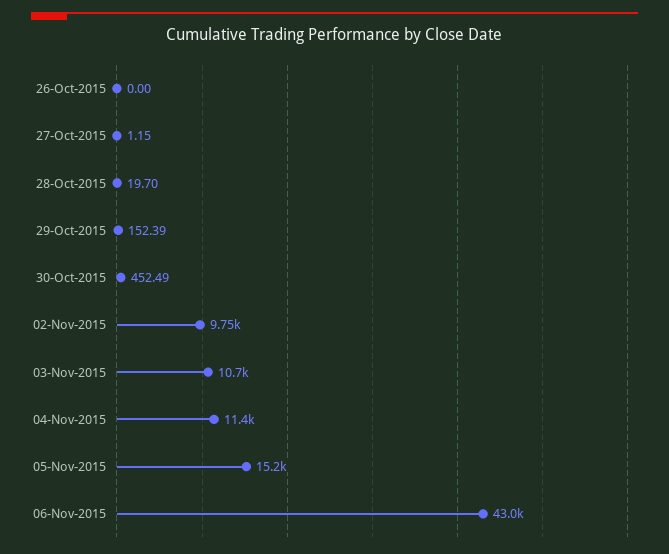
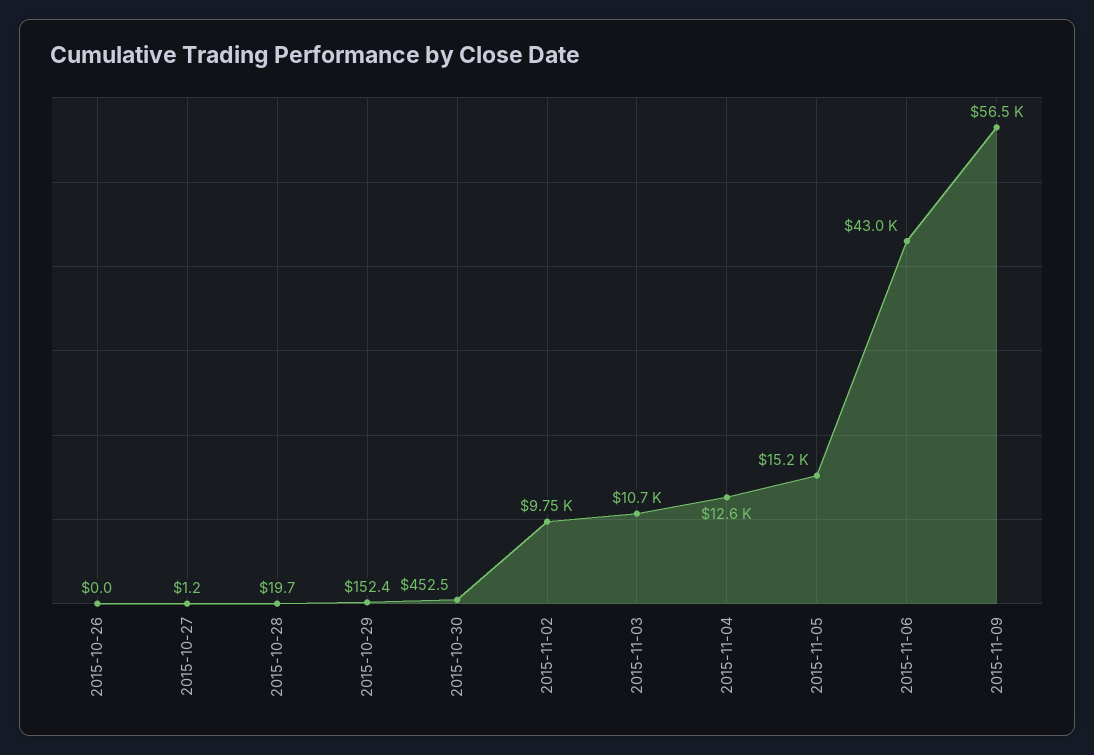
04-Nov-2015: 11400 -> 12600
2015-11-09: none -> 56500

